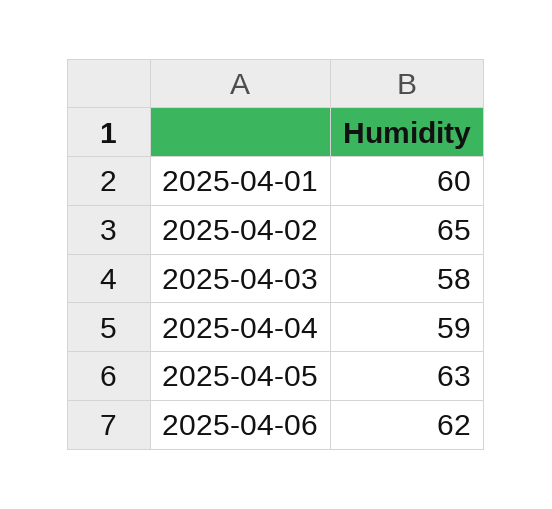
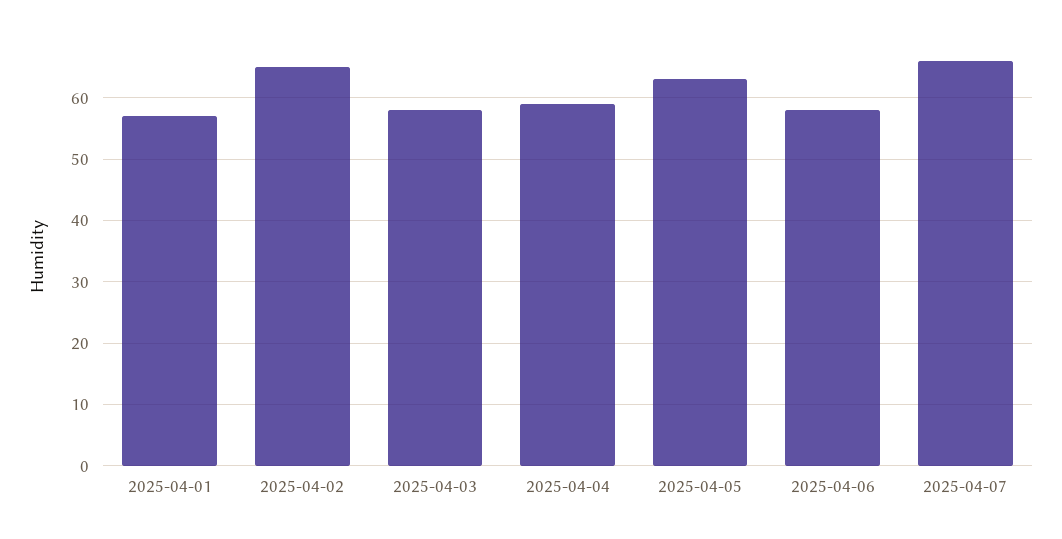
2025-04-01: 60 -> 57
2025-04-06: 62 -> 58
2025-04-07: none -> 66

